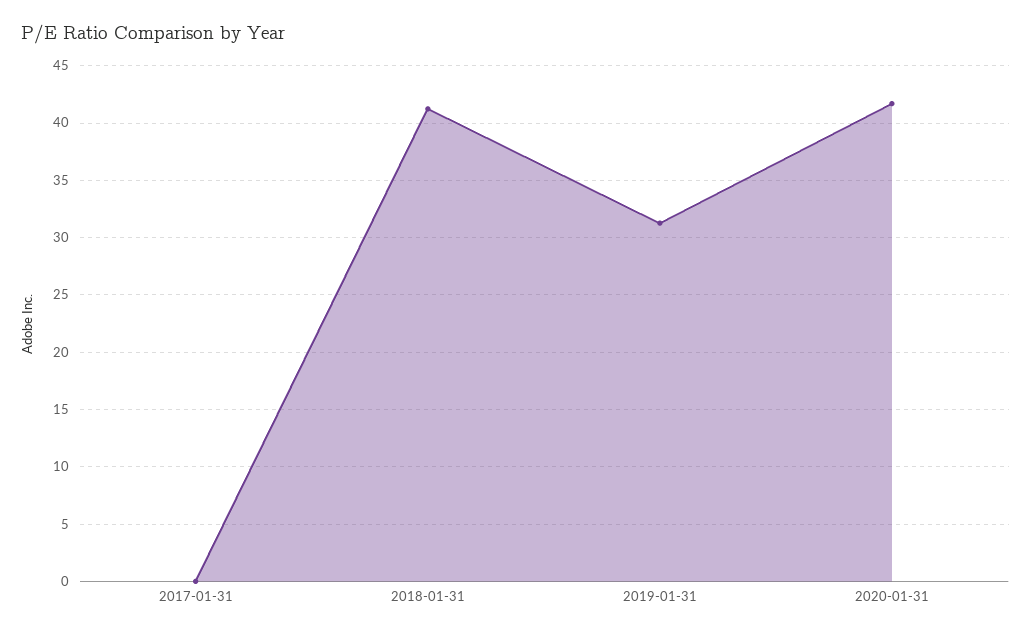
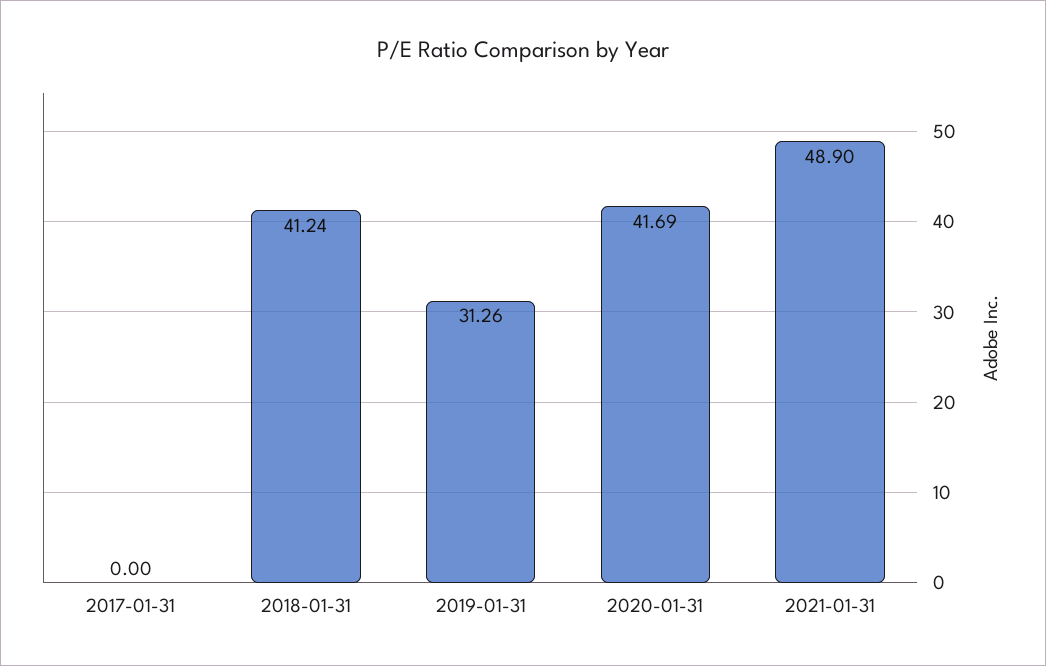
2021-01-31: none -> 48.9

